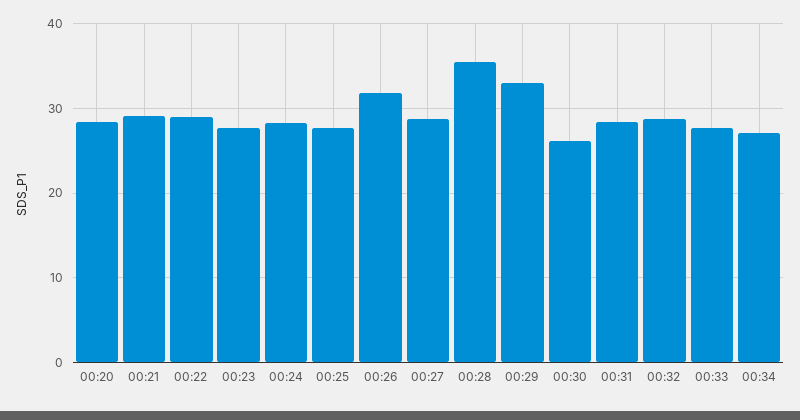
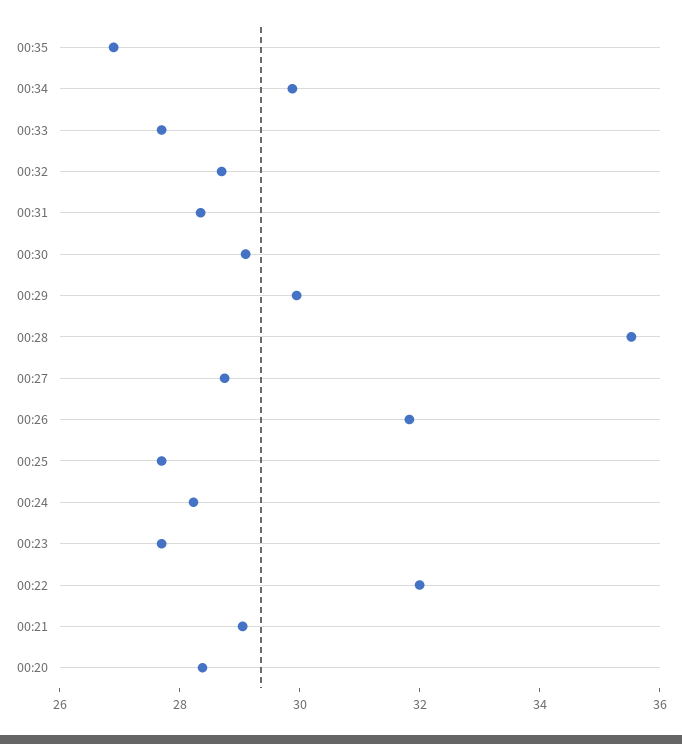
00:22: 29 -> 32
00:29: 33 -> 30
00:30: 26 -> 29
00:34: 27 -> 30
00:35: none -> 27

